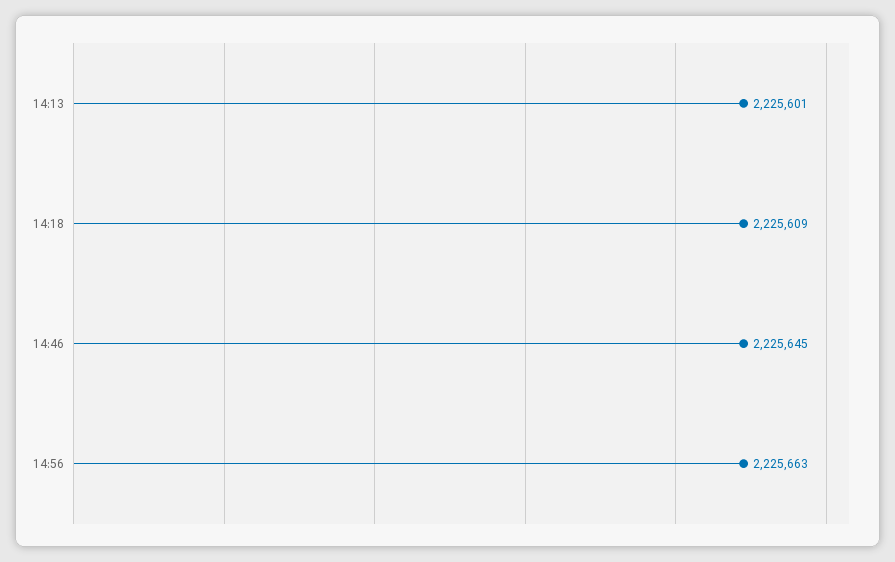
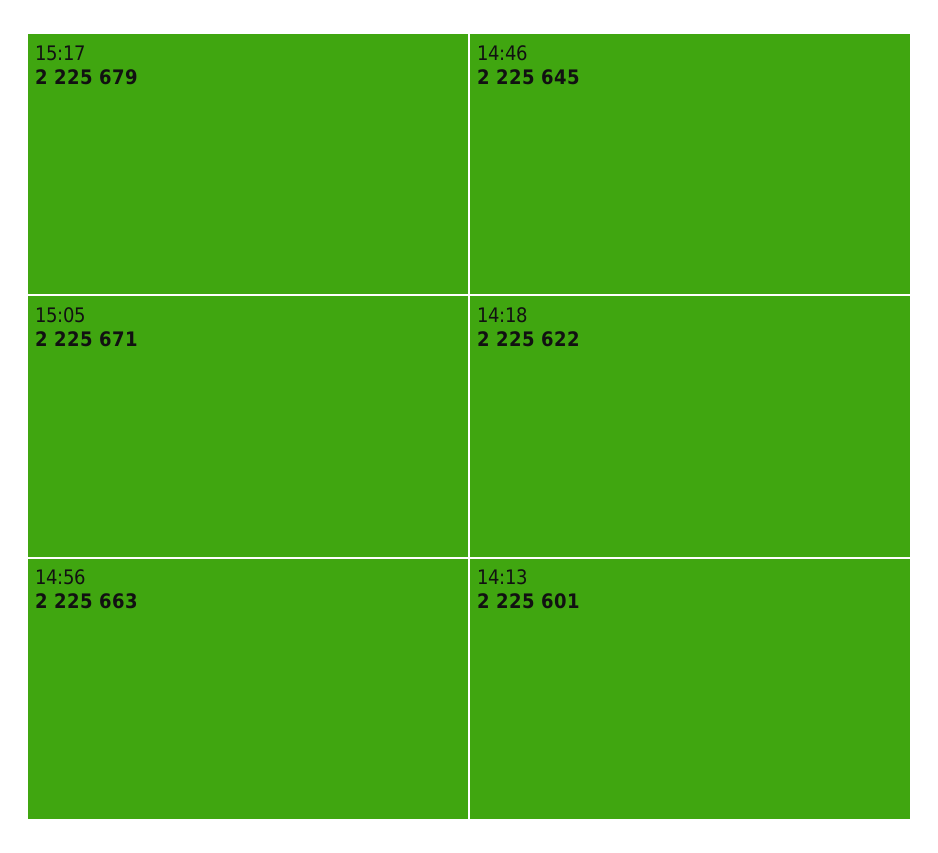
14:18: 2225609 -> 2225622
15:17: none -> 2225679
15:05: none -> 2225671

